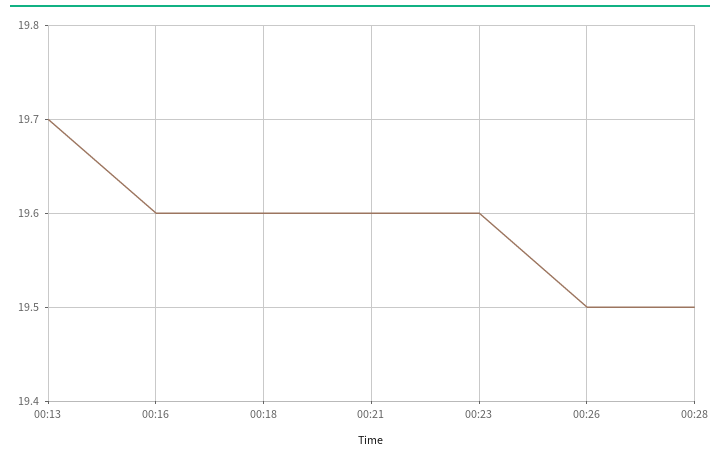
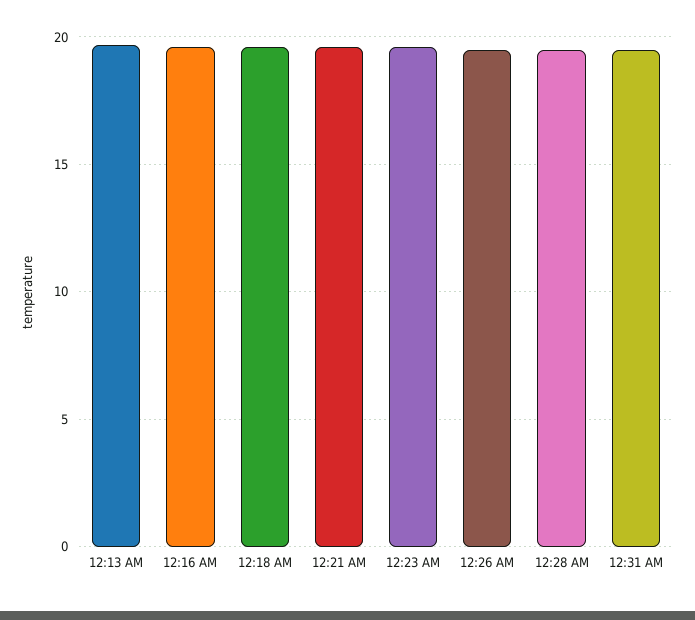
12:31 AM: none -> 19.5

